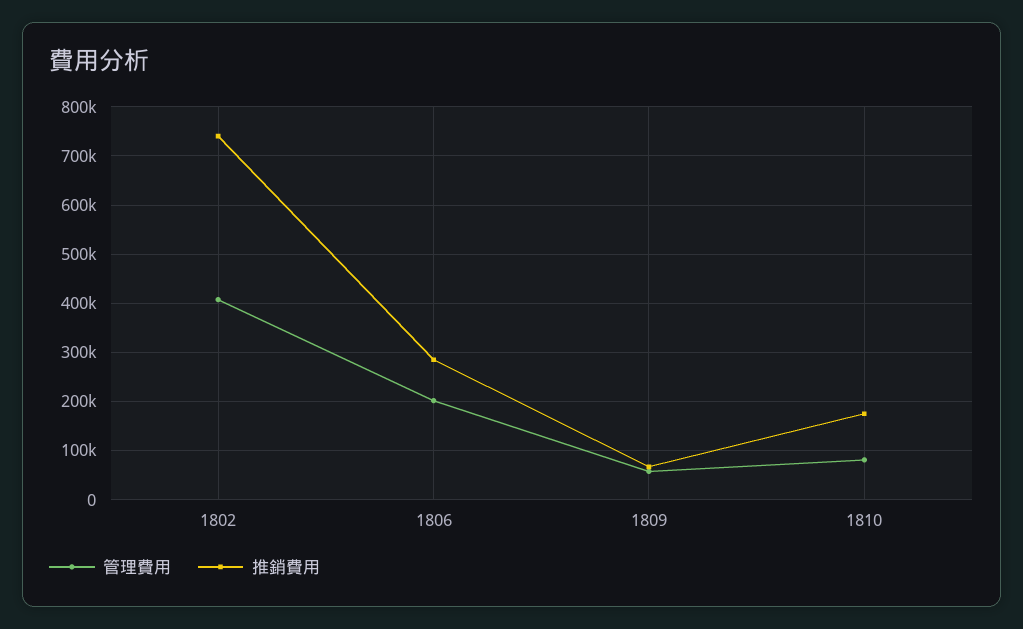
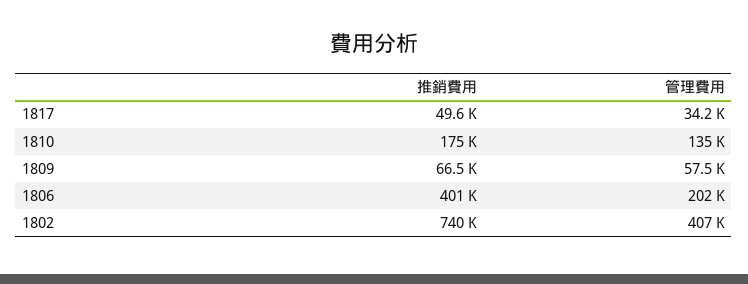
推銷費用, 1806: 280000 -> 401000
管理費用, 1810: 80000 -> 135000
推銷費用, 1817: none -> 49600
管理費用, 1817: none -> 34200

